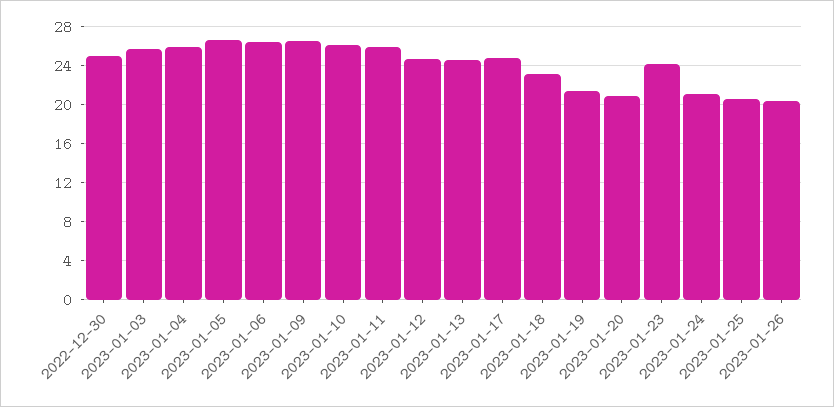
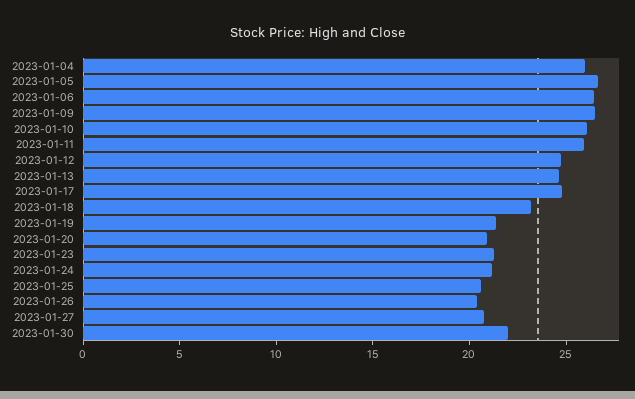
2022-12-30: 25 -> none
2023-01-03: 26 -> none
2023-01-23: 24 -> 21
2023-01-27: none -> 21
2023-01-30: none -> 22

